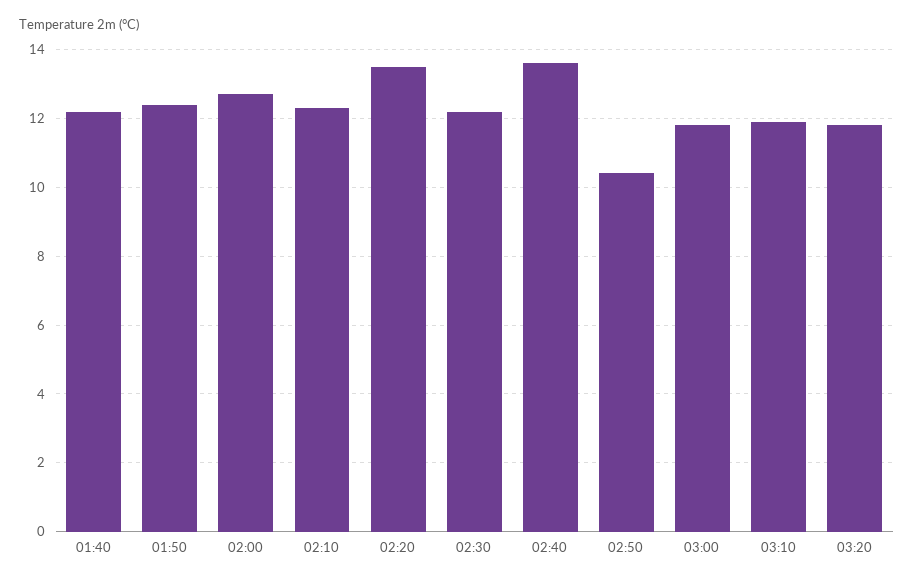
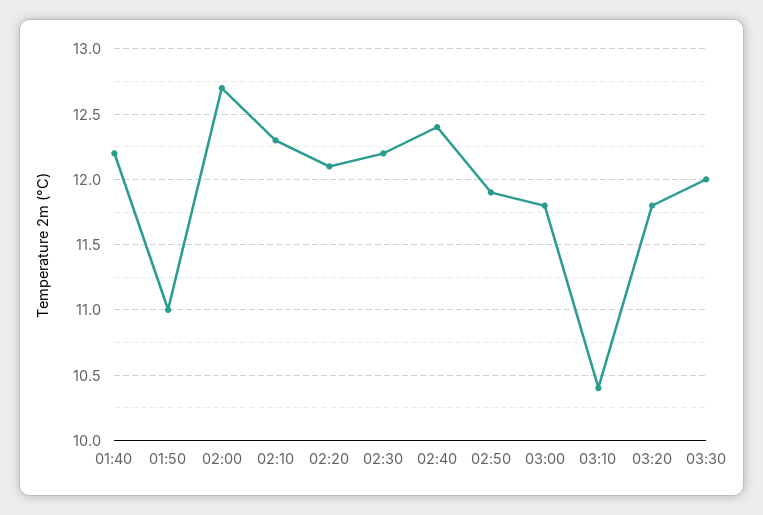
01:50: 12.5 -> 11
02:20: 13.5 -> 12.1
02:40: 13.5 -> 12.4
02:50: 10.5 -> 11.9
03:10: 12 -> 10.4
03:30: none -> 12

